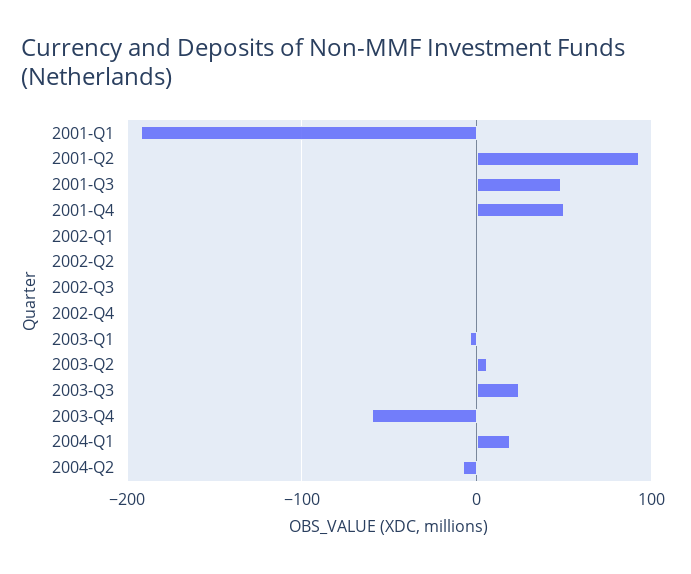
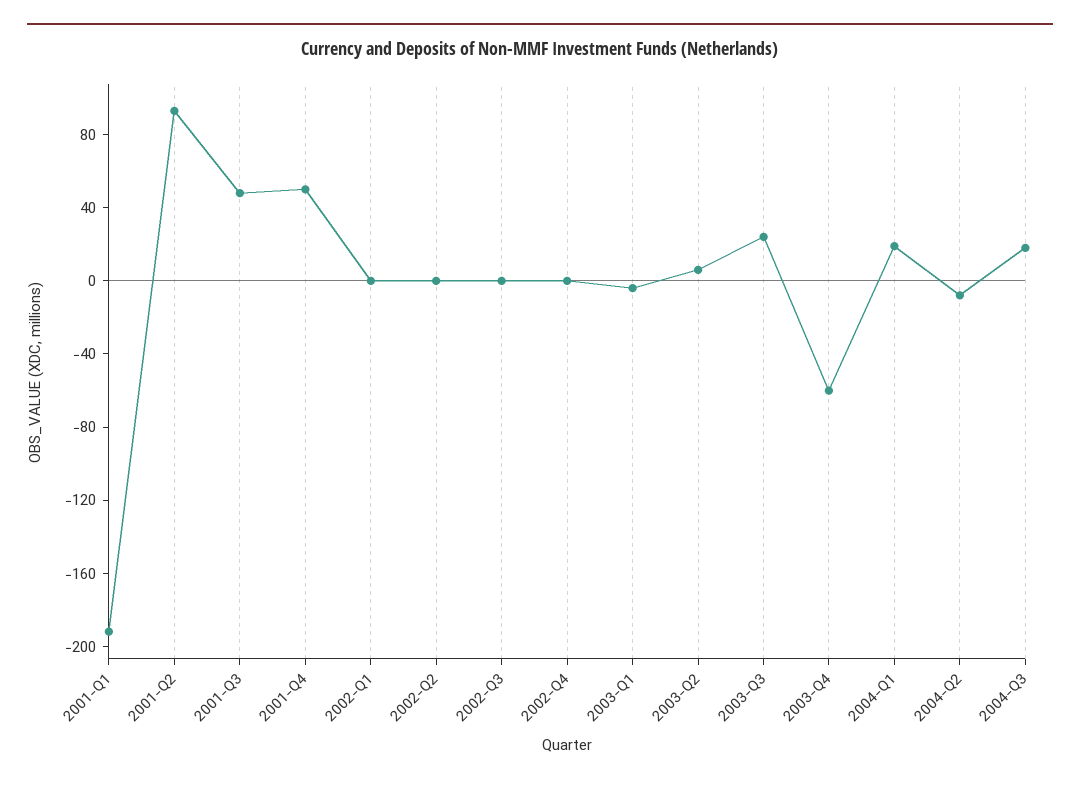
2004-Q3: none -> 20

